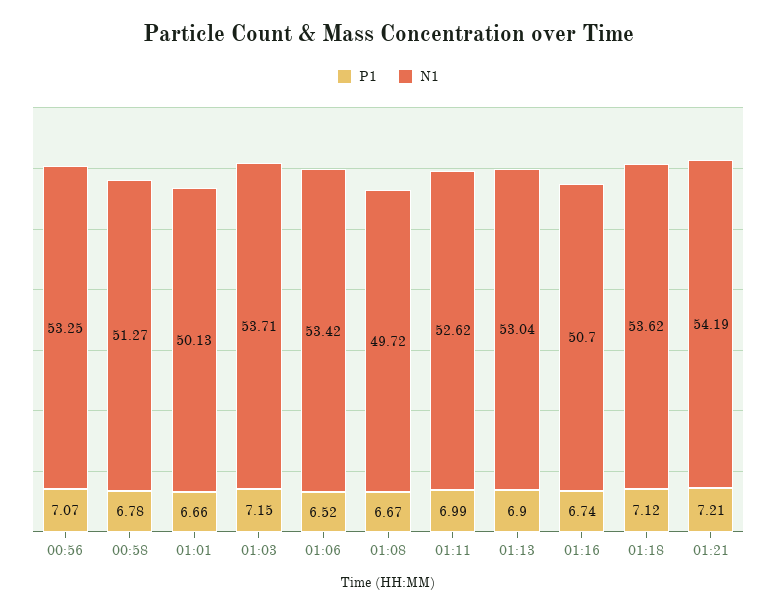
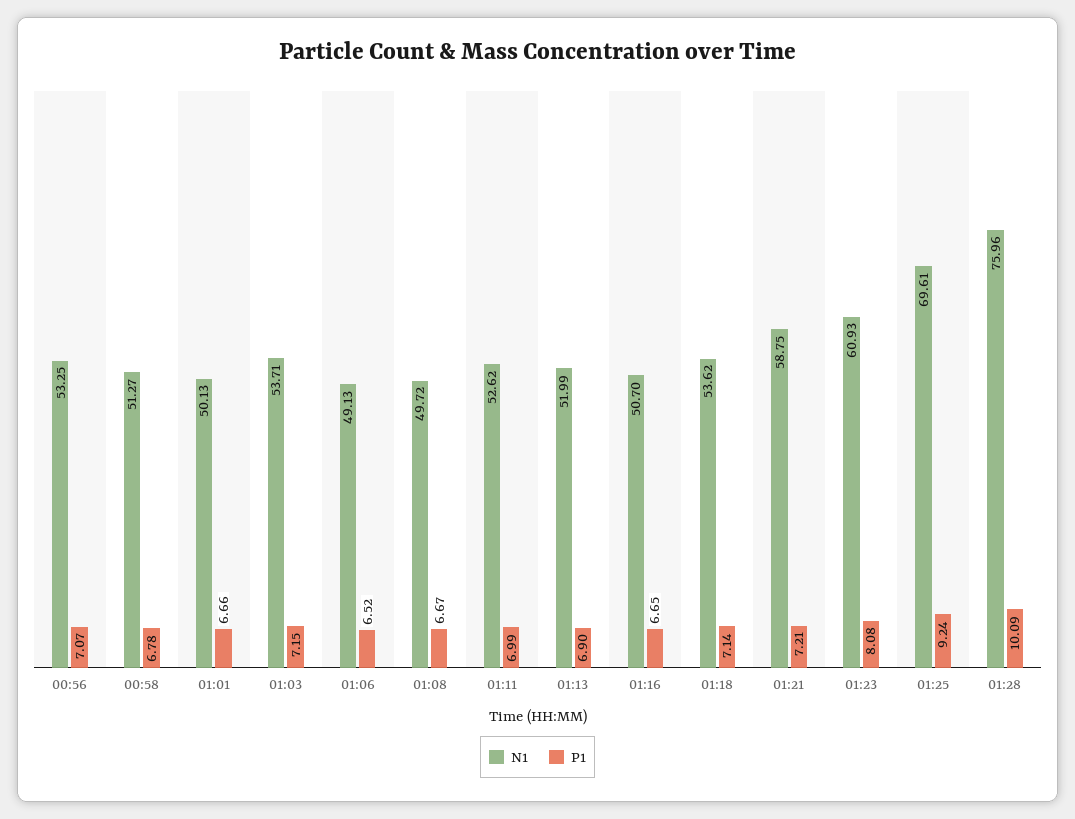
N1, 01:06: 53.42 -> 49.13
N1, 01:13: 53.04 -> 51.99
P1, 01:16: 6.74 -> 6.65
P1, 01:18: 7.12 -> 7.14
N1, 01:21: 54.19 -> 58.75
N1, 01:23: none -> 60.93
P1, 01:23: none -> 8.08
N1, 01:25: none -> 69.61
P1, 01:25: none -> 9.24
N1, 01:28: none -> 75.96
P1, 01:28: none -> 10.09

